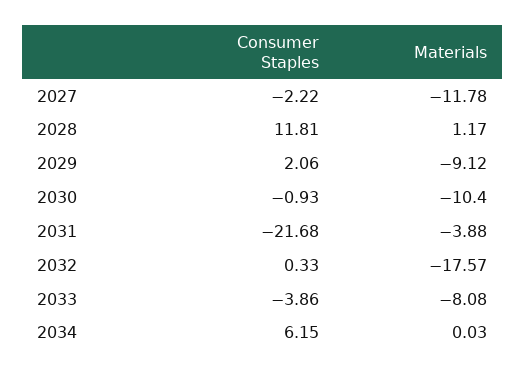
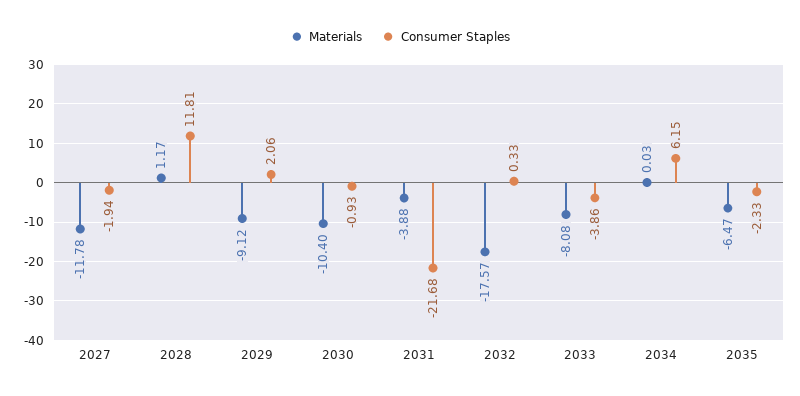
Consumer Staples, 2027: -2.22 -> -1.94
Materials, 2035: none -> -6.47
Consumer Staples, 2035: none -> -2.33

